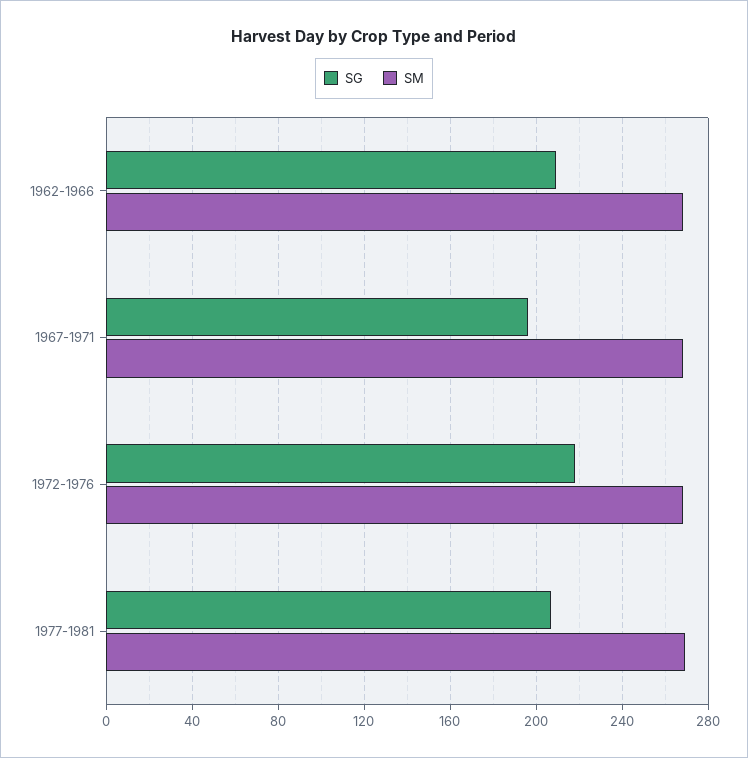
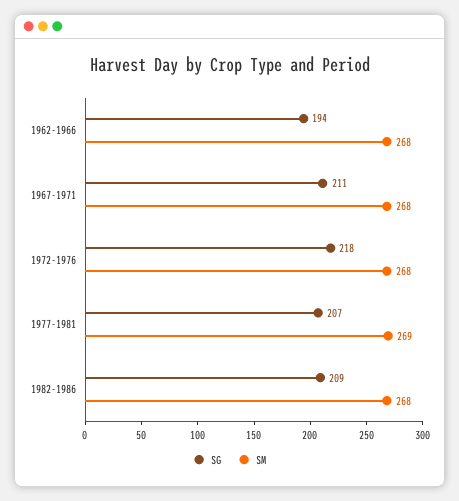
SG, 1962-1966: 210 -> 194
SG, 1967-1971: 195 -> 211
SG, 1982-1986: none -> 209
SM, 1982-1986: none -> 268

